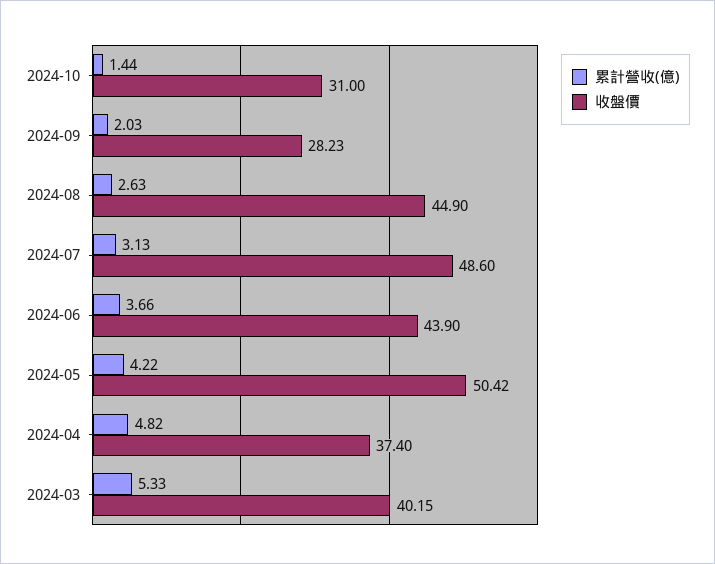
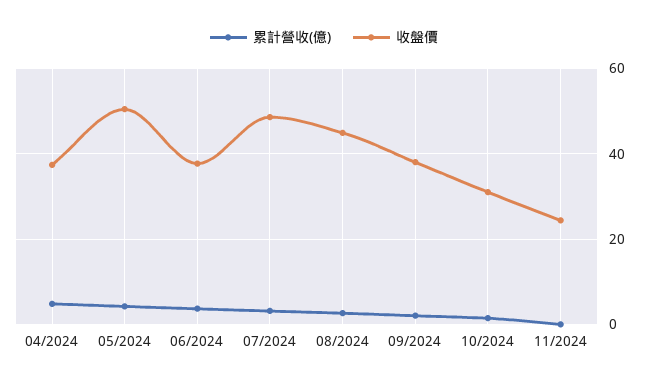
收盤價, 2024-09: 28.23 -> 38
收盤價, 2024-06: 43.9 -> 38
累計營收(億), 2024-03: 5.33 -> none
收盤價, 2024-03: 40.15 -> none
累計營收(億), 11/2024: none -> 0
收盤價, 11/2024: none -> 24

